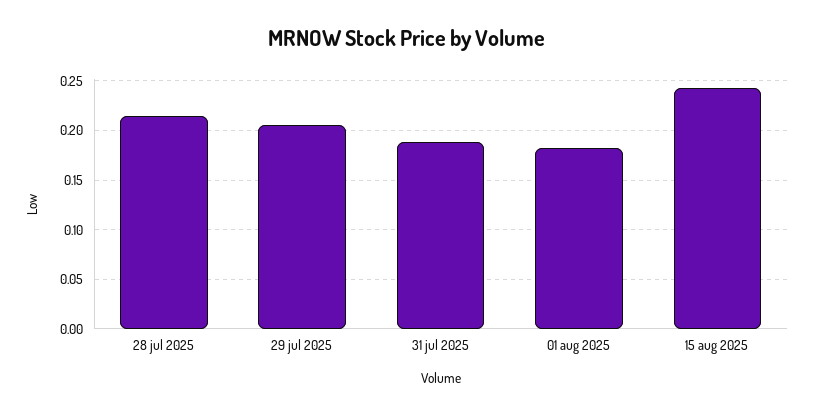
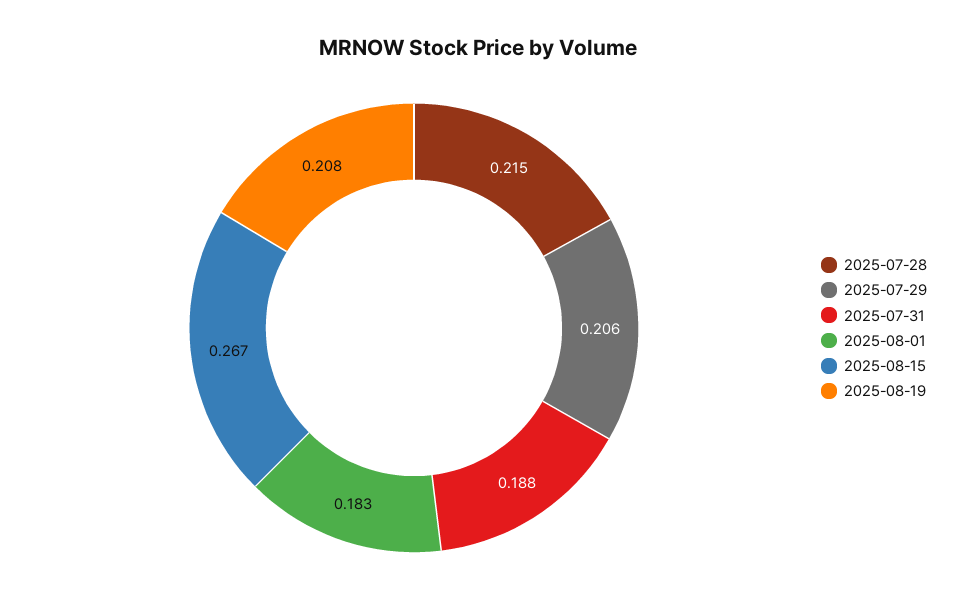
15 aug 2025: 0.24 -> 0.267
2025-08-19: none -> 0.208

